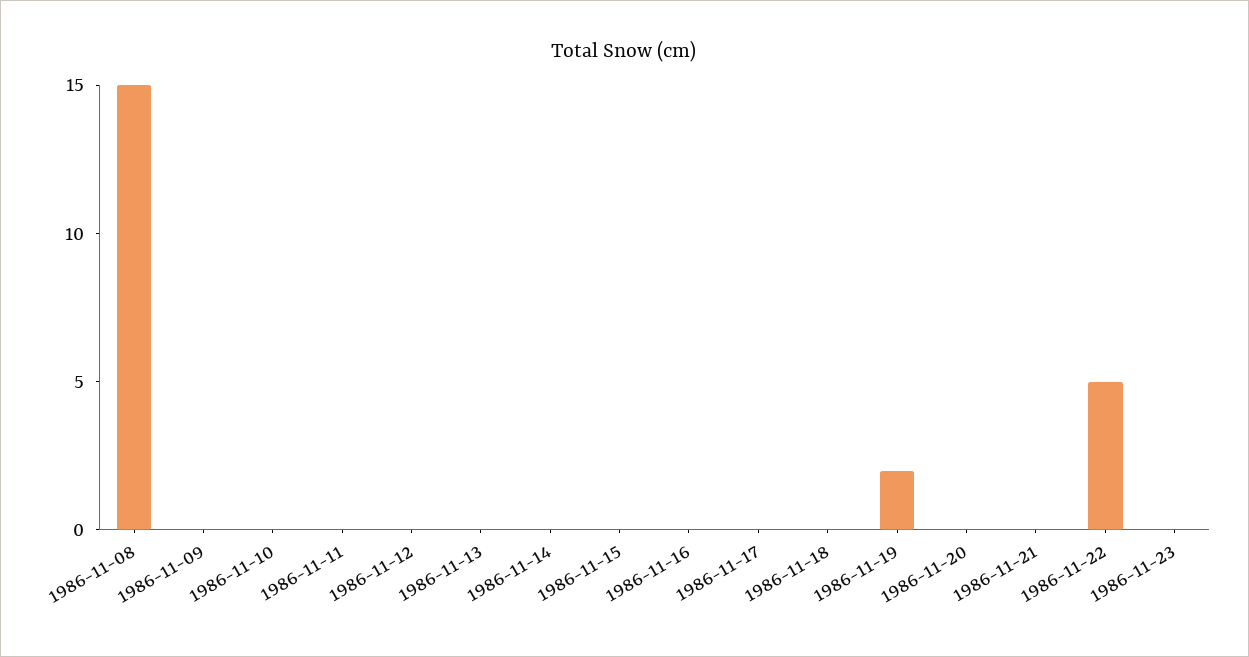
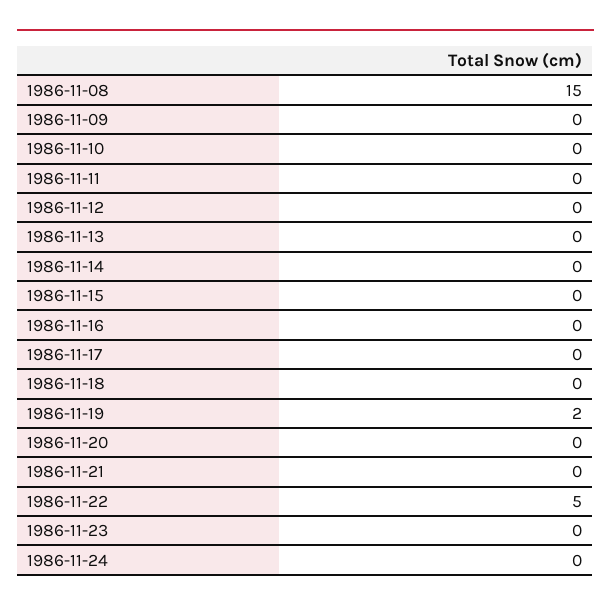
1986-11-24: none -> 0

